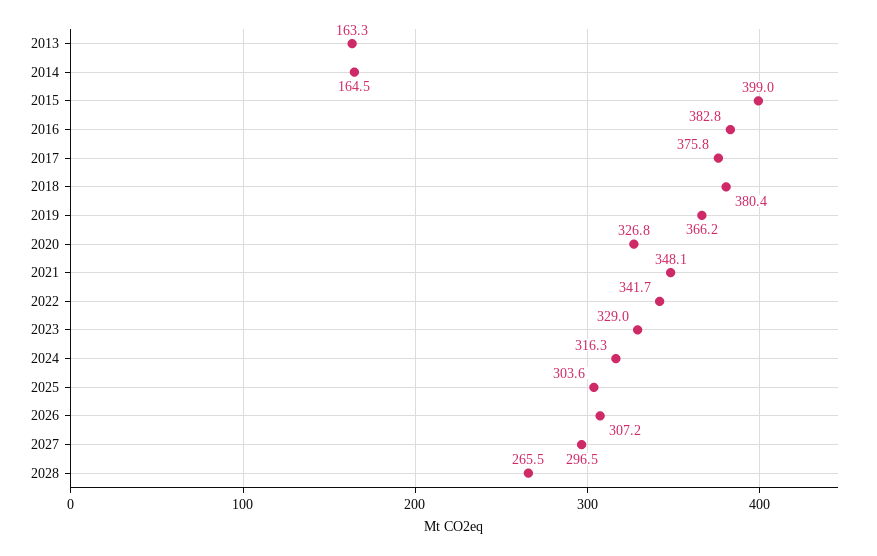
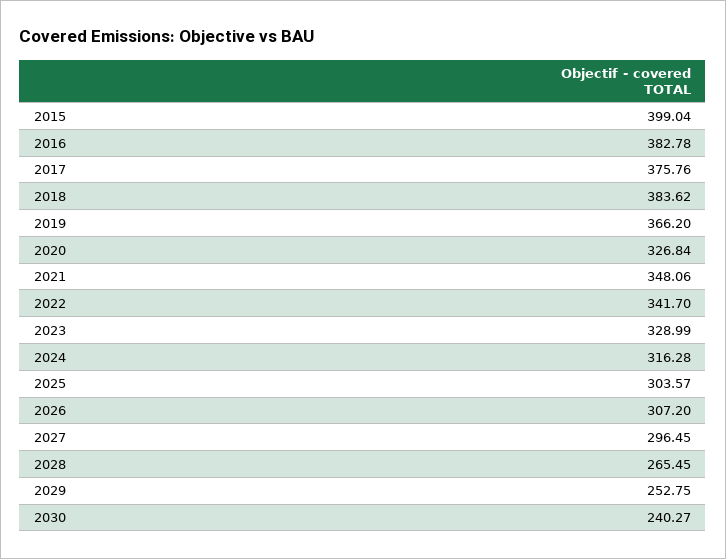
2013: 163.3 -> none
2014: 164.5 -> none
2018: 380.4 -> 383.62
2029: none -> 252.75
2030: none -> 240.27

